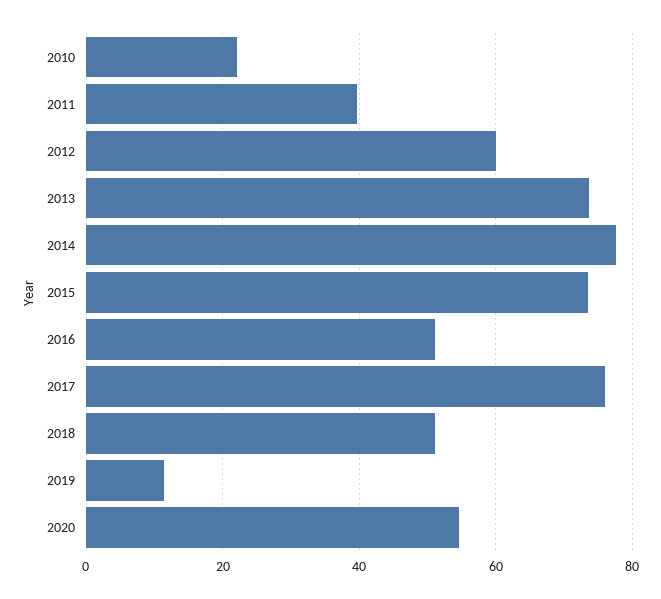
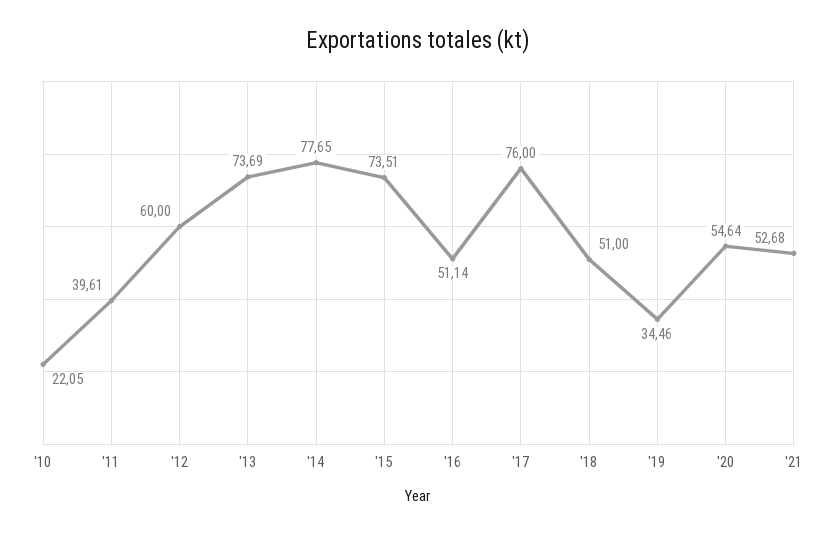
2019: 12 -> 34.46
'21: none -> 52.68

